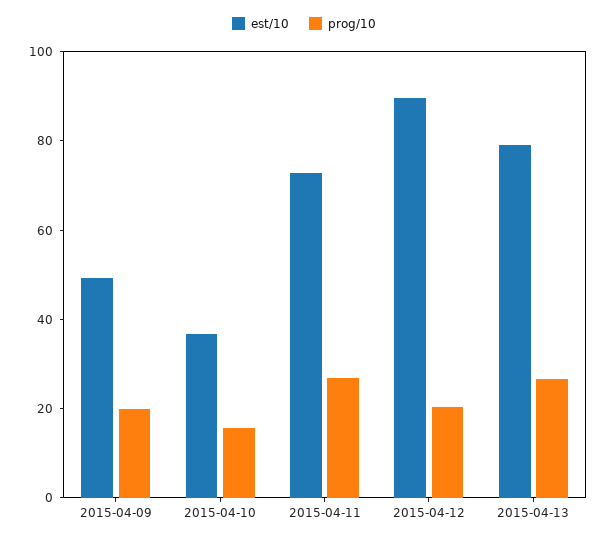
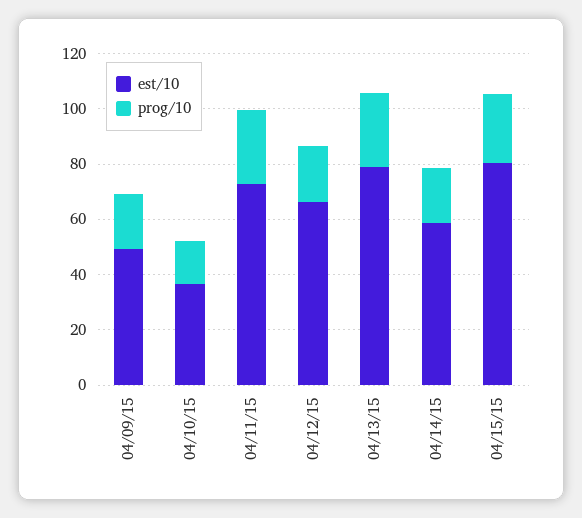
est/10, 2015-04-12: 90 -> 65
est/10, 04/14/15: none -> 60
prog/10, 04/14/15: none -> 20
est/10, 04/15/15: none -> 80
prog/10, 04/15/15: none -> 25

